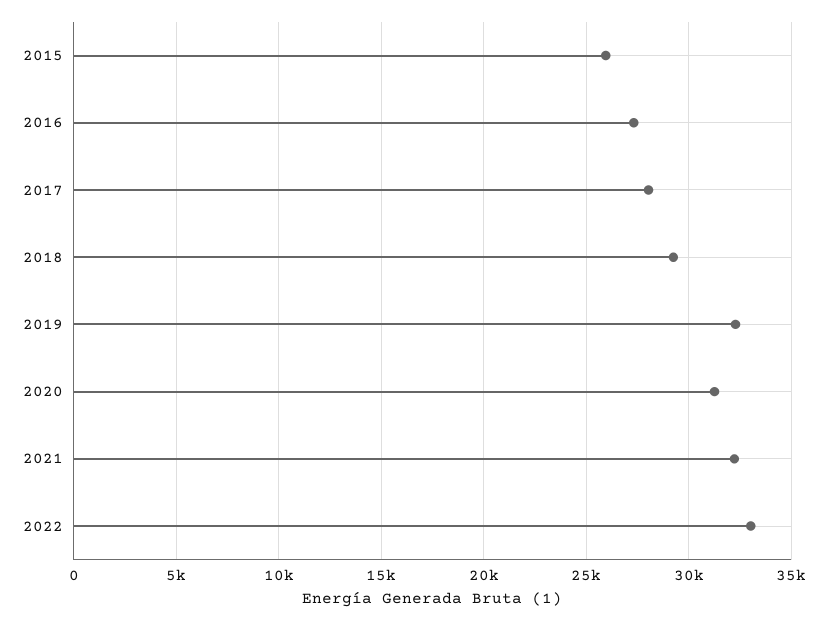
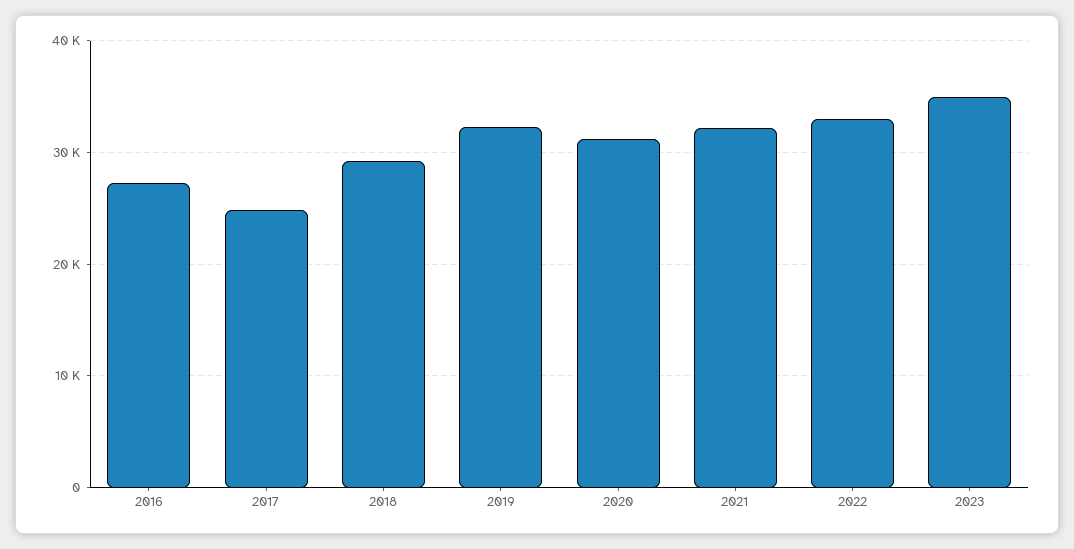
2015: 26000 -> none
2017: 28000 -> 25000
2023: none -> 35000

